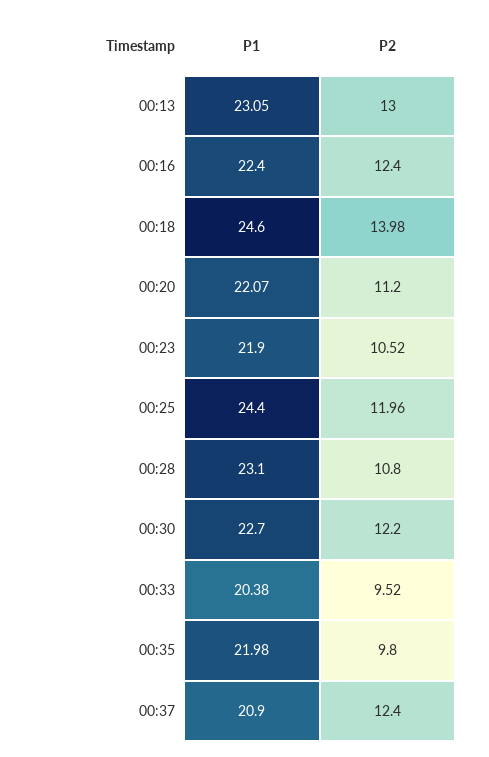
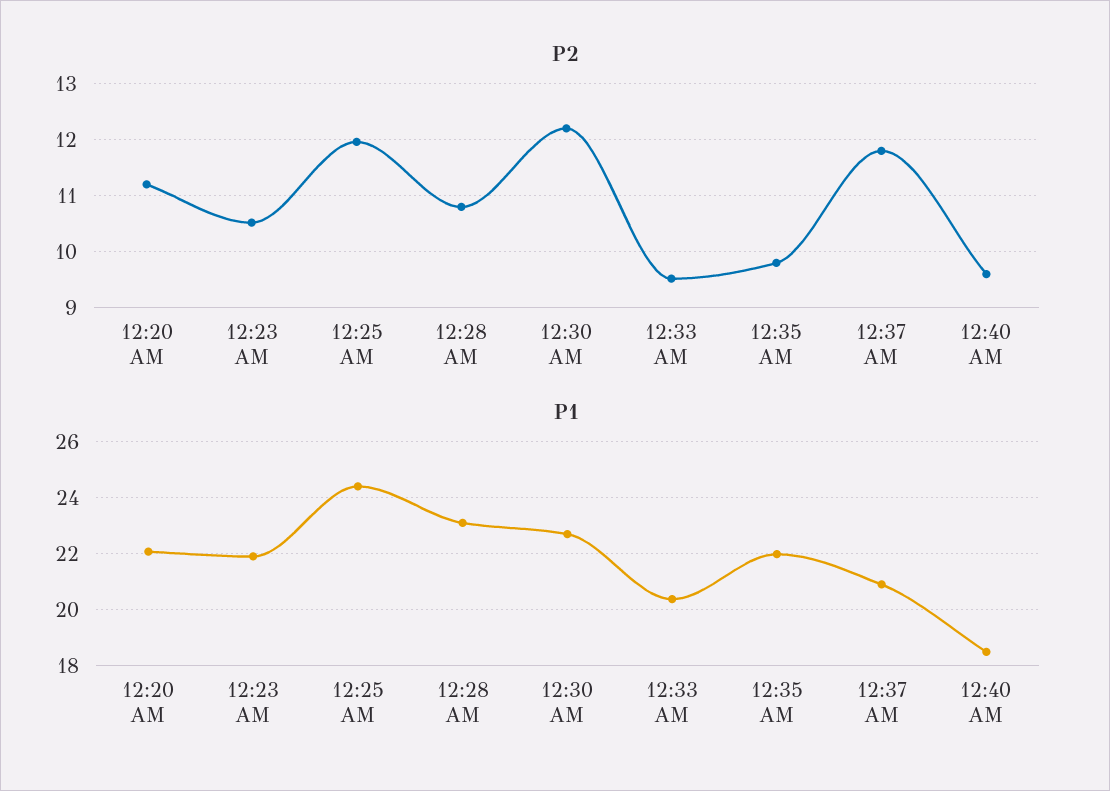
P1, 00:13: 23.05 -> none
P2, 00:13: 13 -> none
P1, 00:16: 22.4 -> none
P2, 00:16: 12.4 -> none
P1, 00:18: 24.6 -> none
P2, 00:18: 13.98 -> none
P2, 00:37: 12.4 -> 11.8
P2, 12:40 AM: none -> 9.6
P1, 12:40 AM: none -> 18.5

